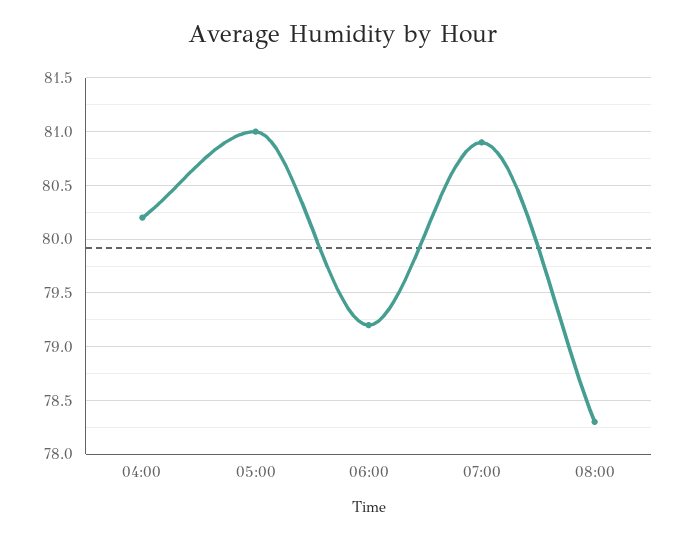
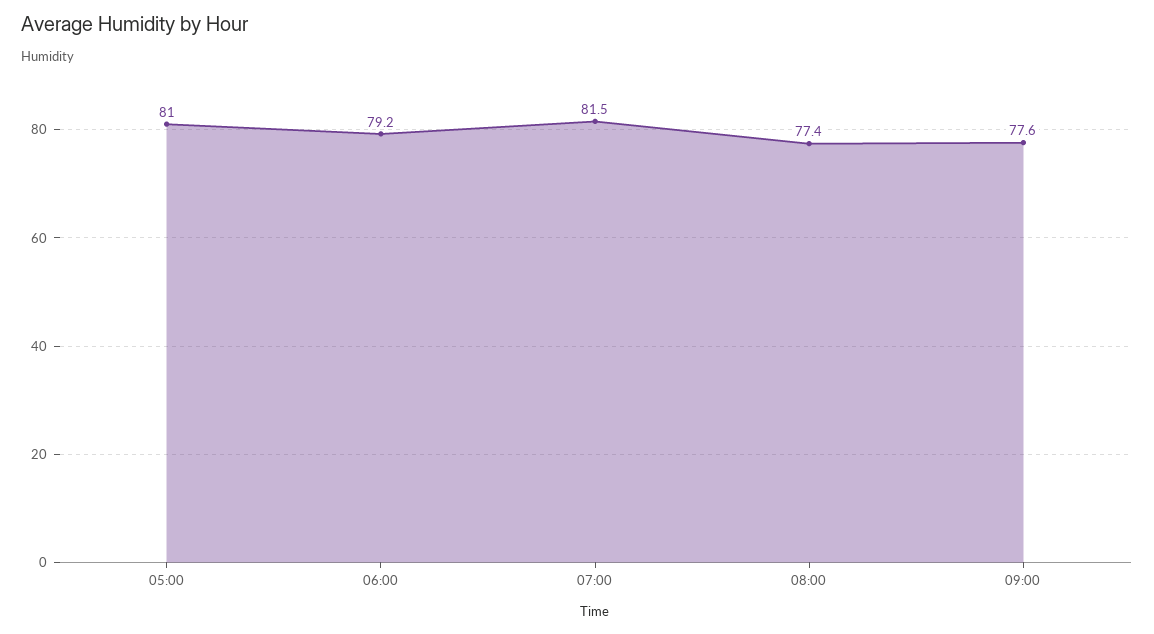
04:00: 80.2 -> none
07:00: 80.9 -> 81.5
08:00: 78.3 -> 77.4
09:00: none -> 77.6

